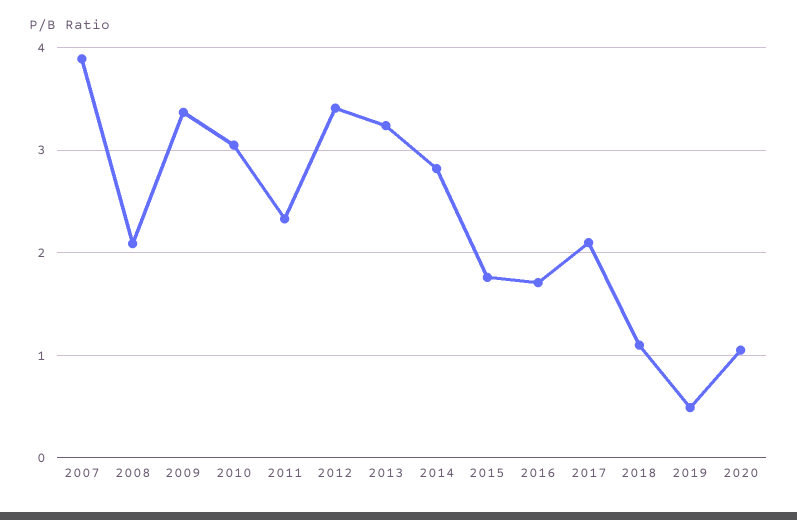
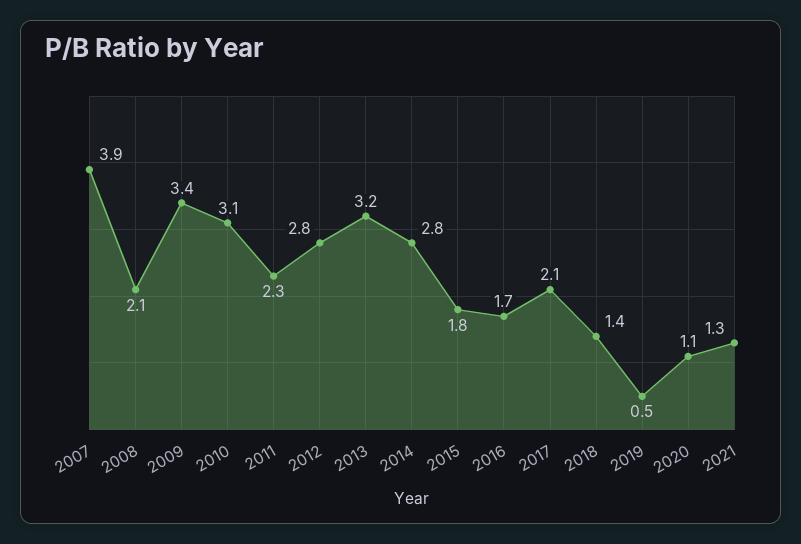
2012: 3.4 -> 2.8
2018: 1.1 -> 1.4
2021: none -> 1.3

